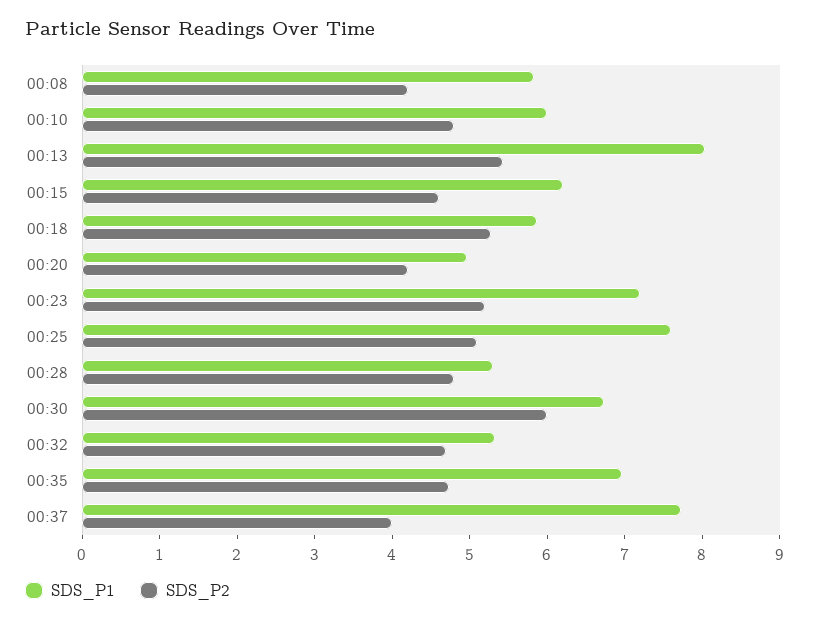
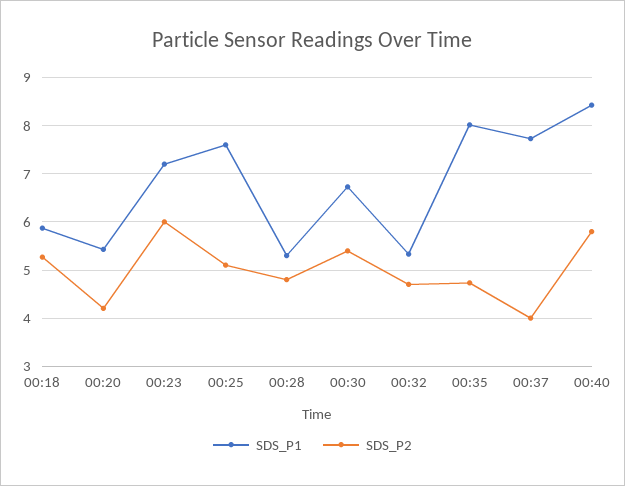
SDS_P1, 00:08: 5.8 -> none
SDS_P2, 00:08: 4.2 -> none
SDS_P1, 00:10: 6 -> none
SDS_P2, 00:10: 4.8 -> none
SDS_P1, 00:13: 8 -> none
SDS_P2, 00:13: 5.4 -> none
SDS_P1, 00:15: 6.2 -> none
SDS_P2, 00:15: 4.6 -> none
SDS_P1, 00:20: 5 -> 5.4
SDS_P2, 00:23: 5.2 -> 6
SDS_P2, 00:30: 6 -> 5.4
SDS_P1, 00:35: 7 -> 8
SDS_P1, 00:40: none -> 8.4
SDS_P2, 00:40: none -> 5.8

